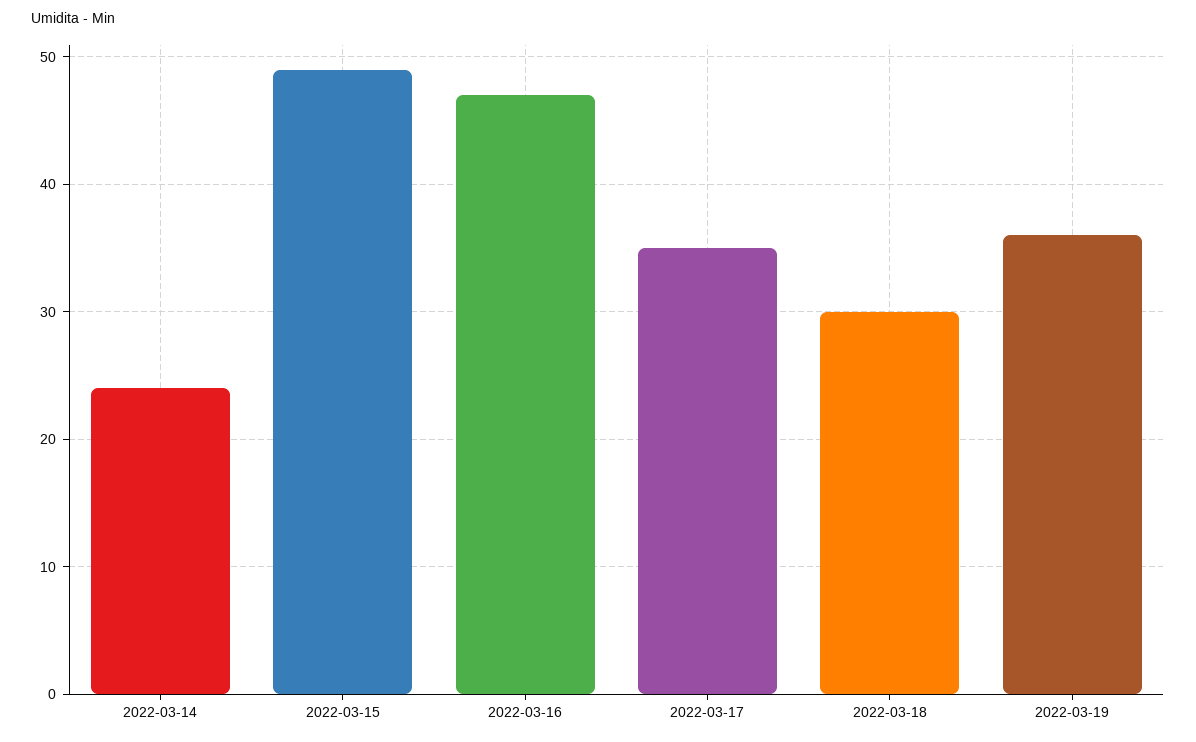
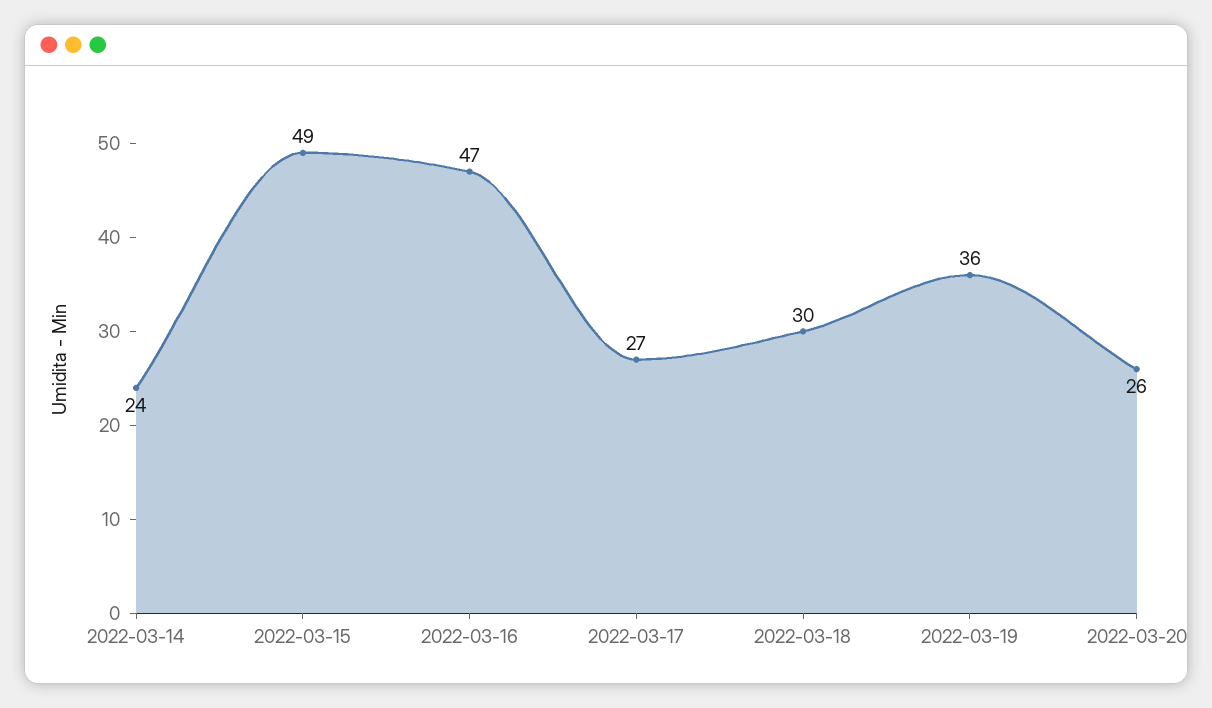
2022-03-17: 35 -> 27
2022-03-20: none -> 26

